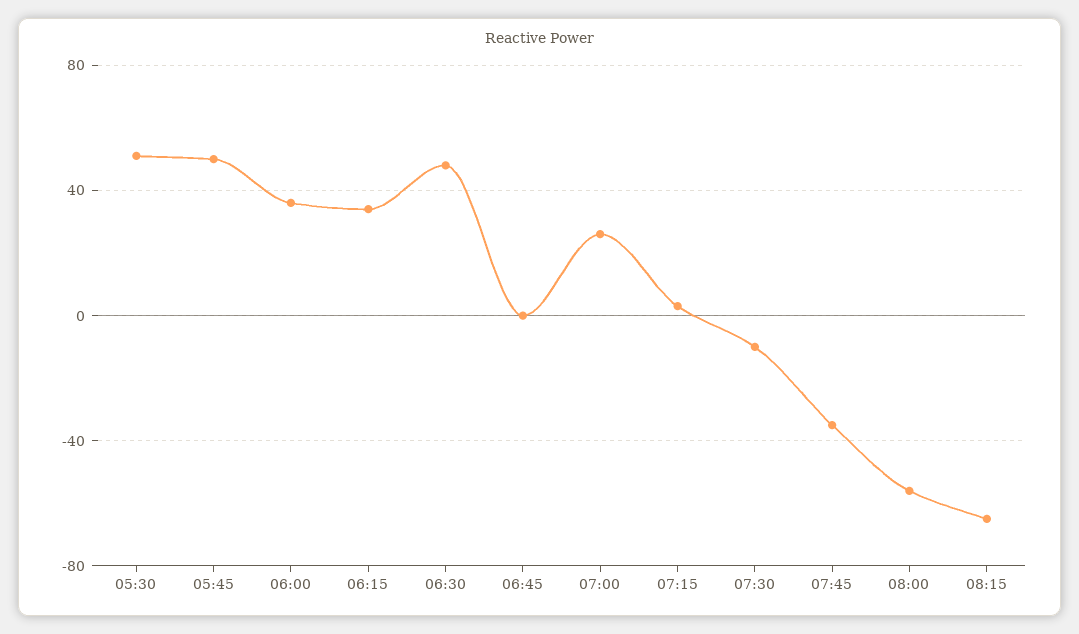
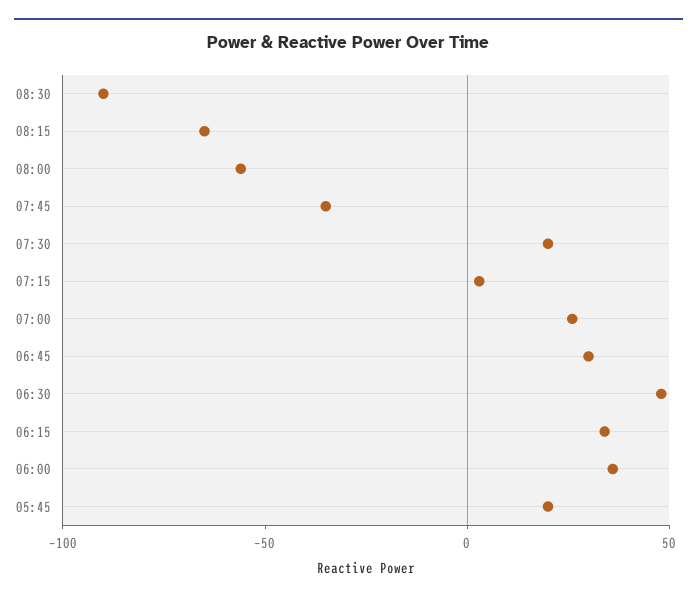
05:30: 50 -> none
05:45: 50 -> 20
06:45: 0 -> 30
07:30: -10 -> 20
08:30: none -> -90

